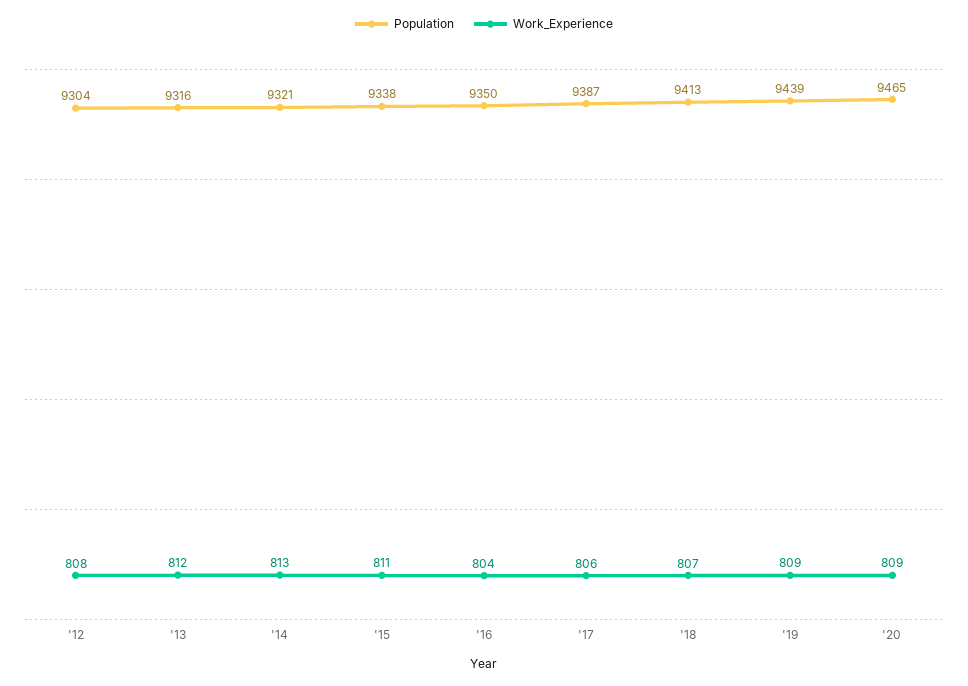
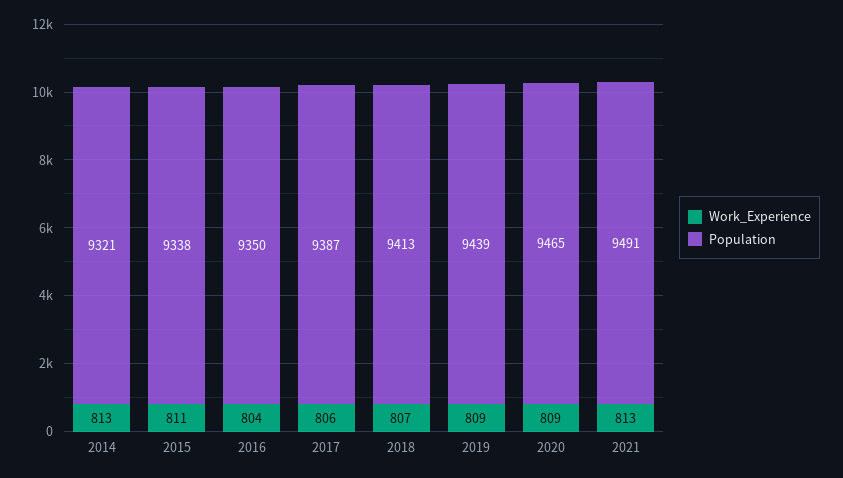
Population, '12: 9304 -> none
Work_Experience, '12: 808 -> none
Population, '13: 9316 -> none
Work_Experience, '13: 812 -> none
Work_Experience, 2021: none -> 813
Population, 2021: none -> 9491

